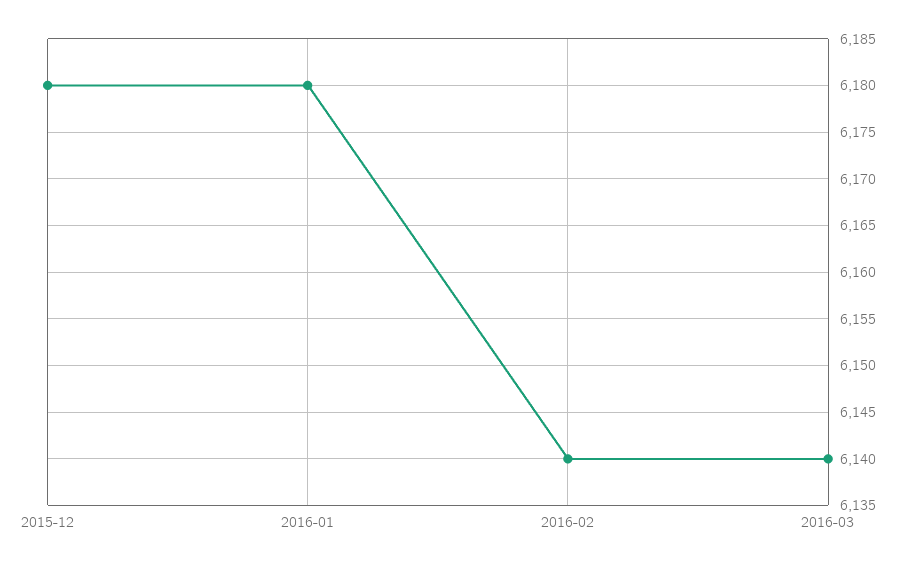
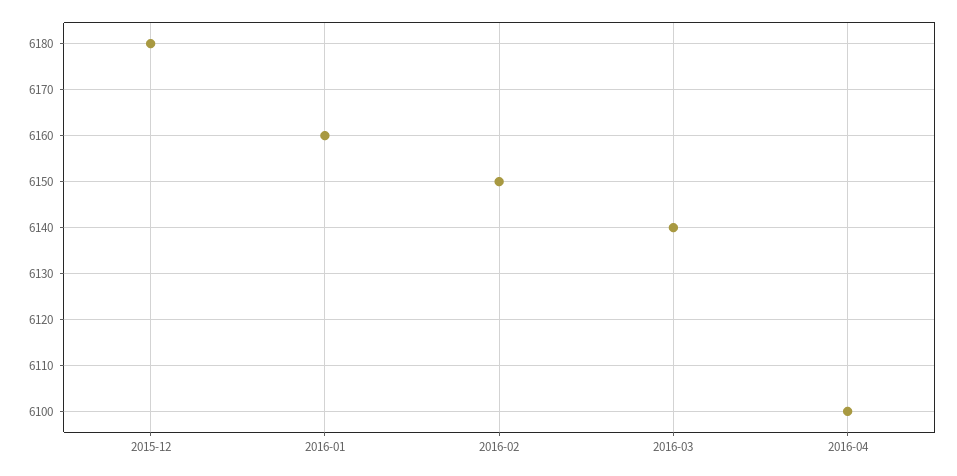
2016-01: 6180 -> 6160
2016-02: 6140 -> 6150
2016-04: none -> 6100

